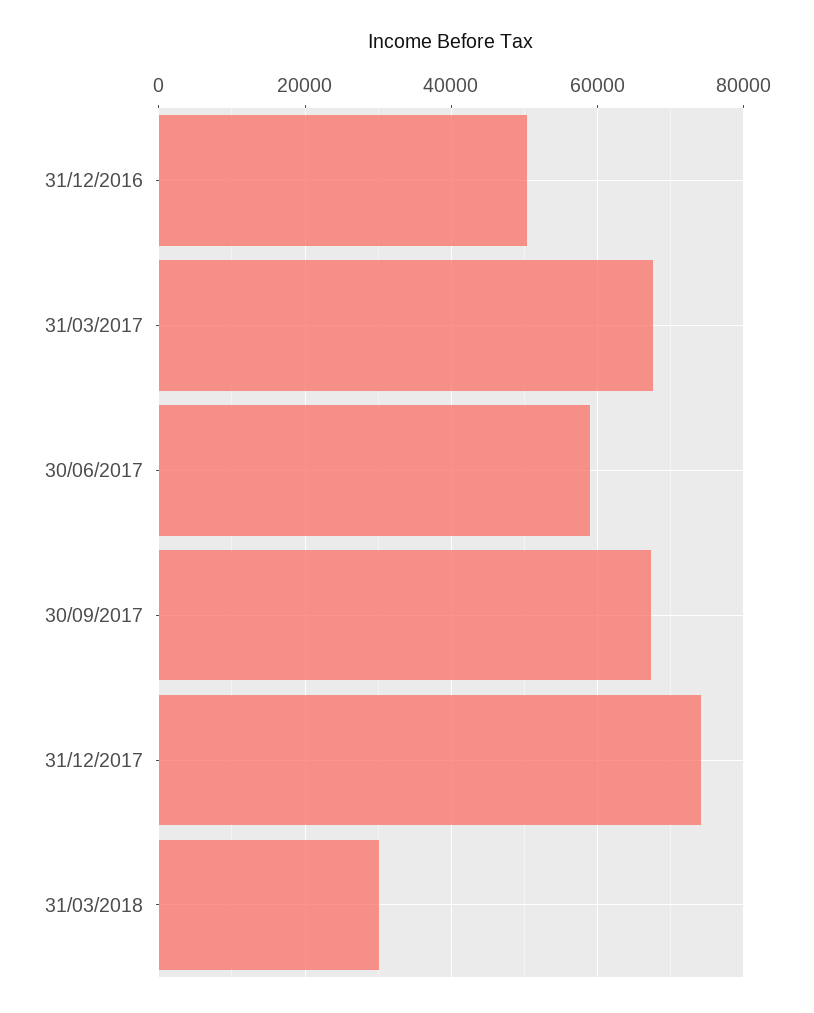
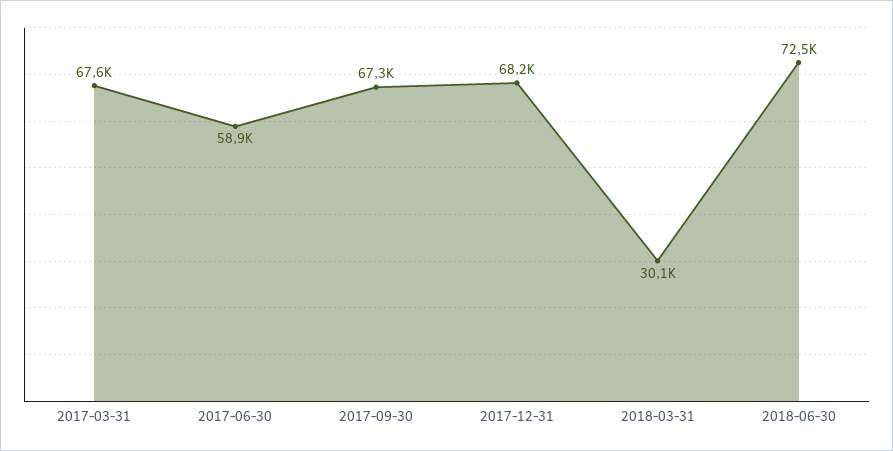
31/12/2016: 50000 -> none
31/12/2017: 74000 -> 68200
2018-06-30: none -> 72500

